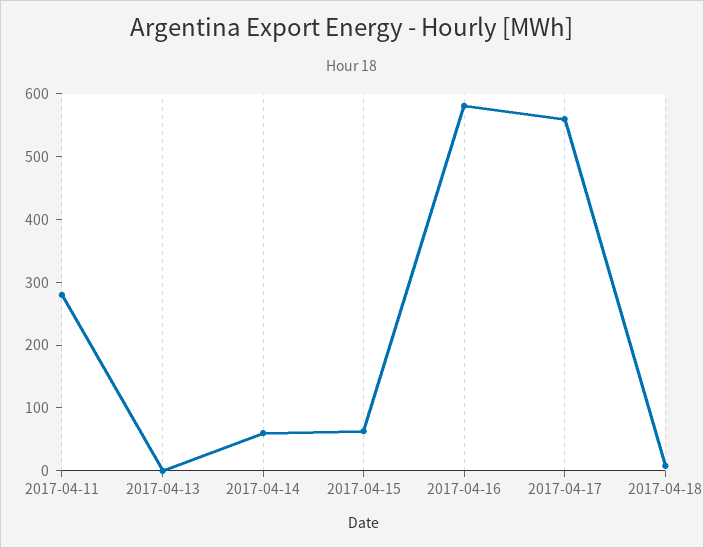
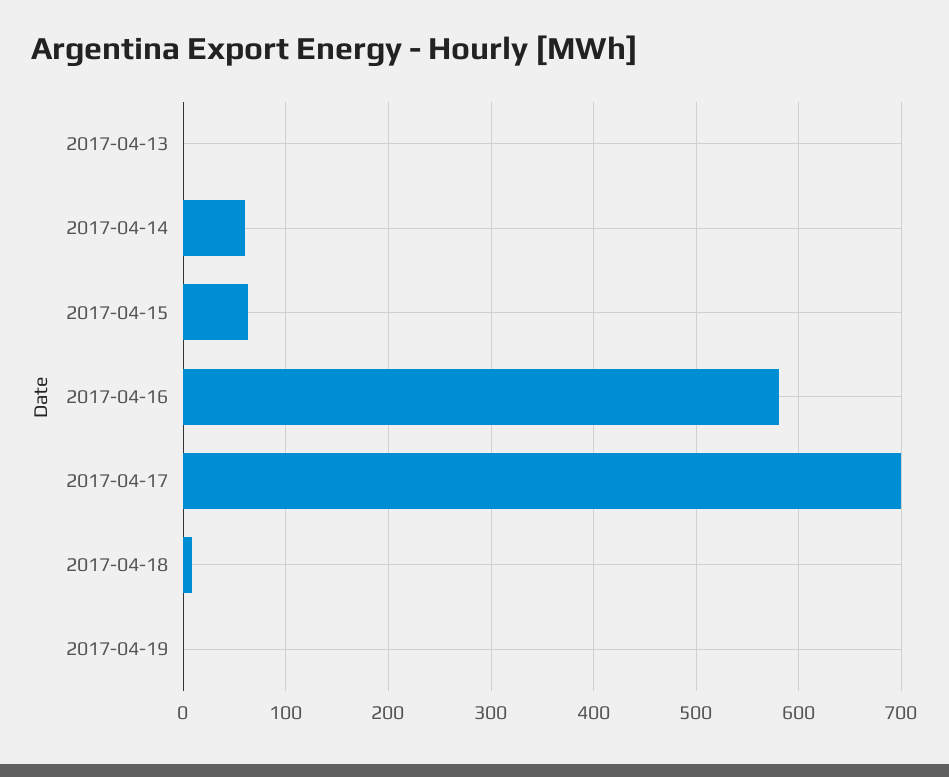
2017-04-11: 280 -> none
2017-04-17: 560 -> 700
2017-04-19: none -> 0

